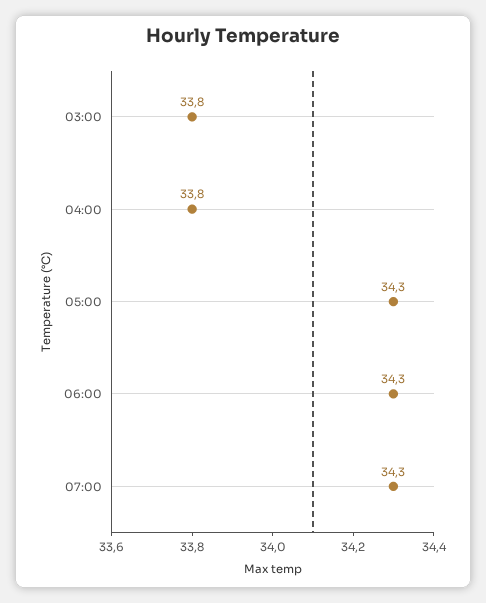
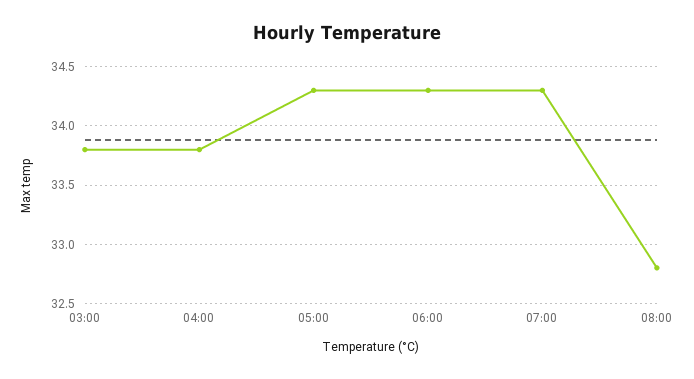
08:00: none -> 32.8

